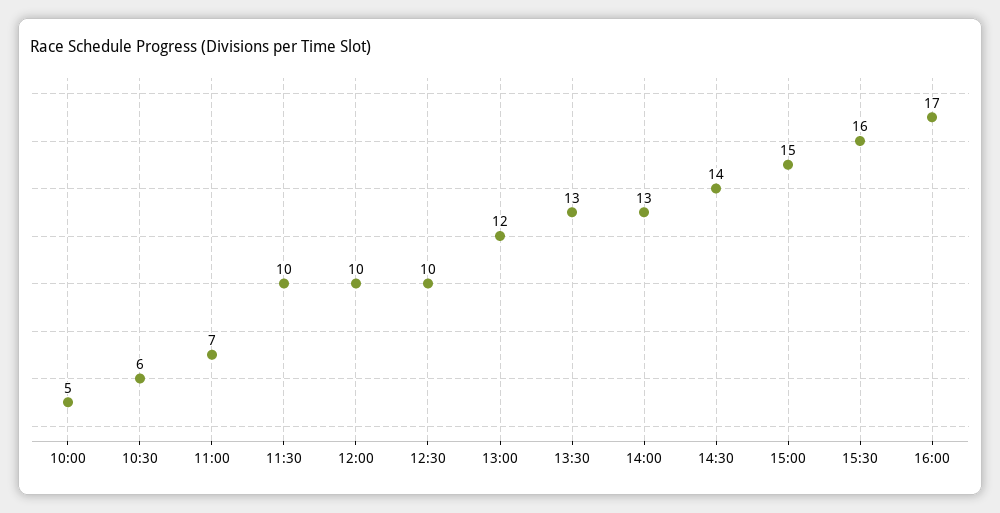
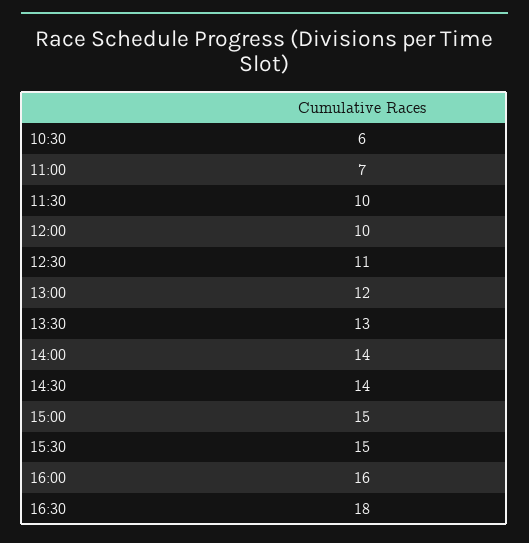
10:00: 5 -> none
12:30: 10 -> 11
14:00: 13 -> 14
15:30: 16 -> 15
16:00: 17 -> 16
16:30: none -> 18

